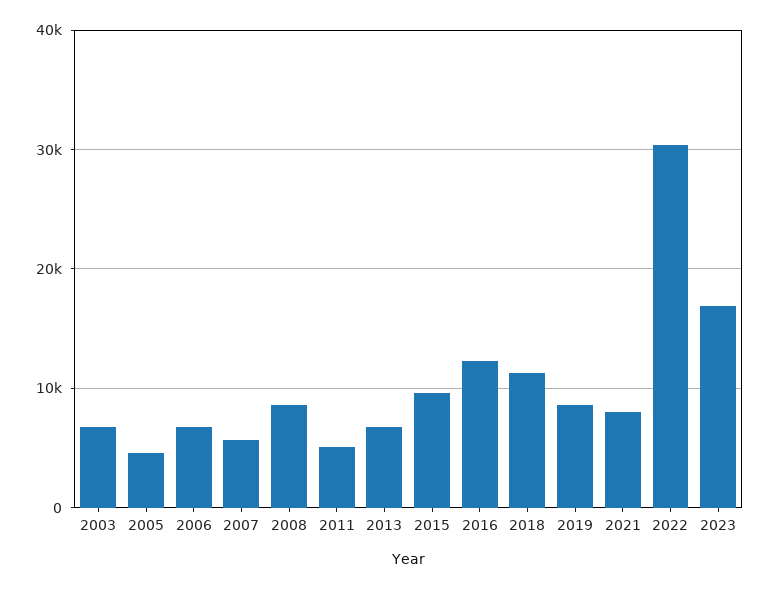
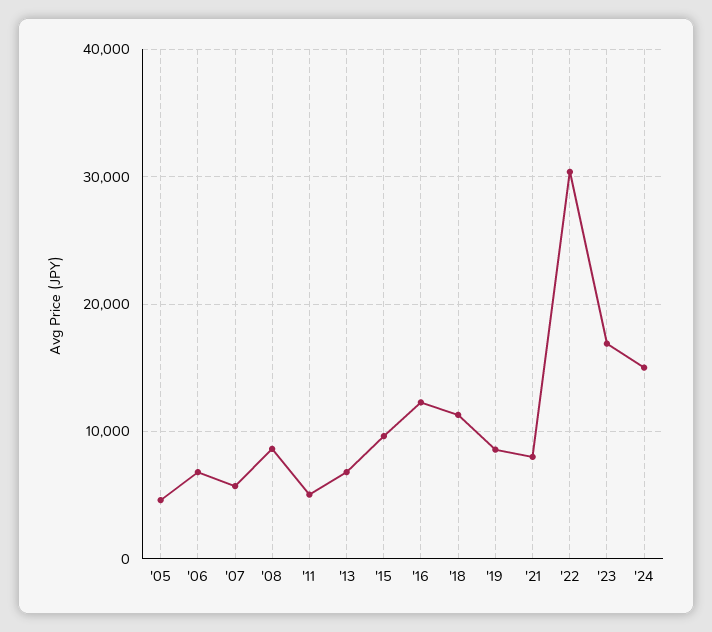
2003: 7000 -> none
'24: none -> 15000

